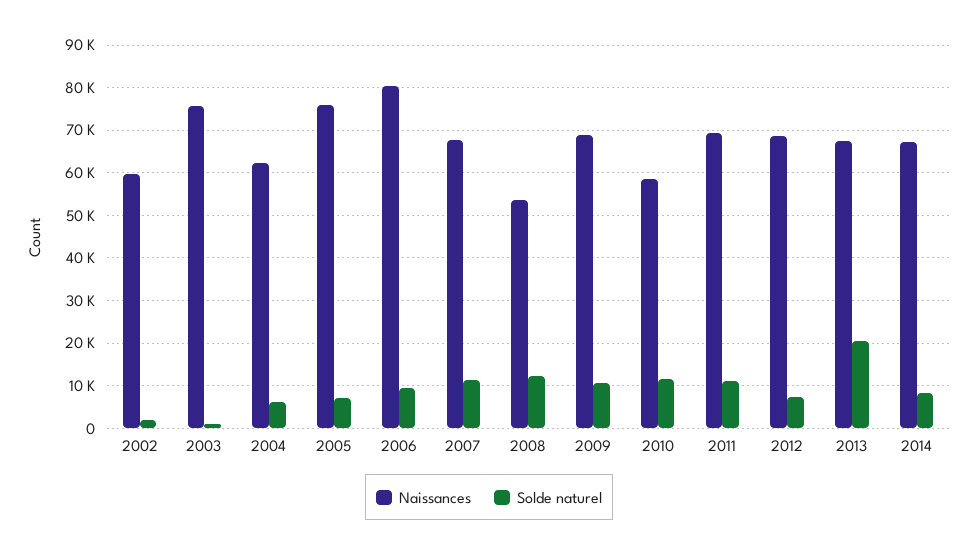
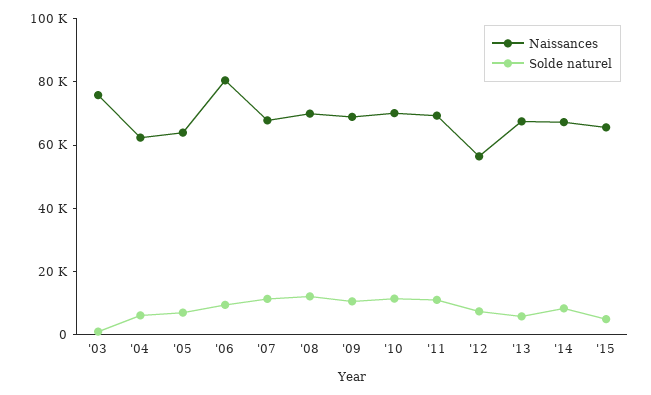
Naissances, 2002: 60000 -> none
Solde naturel, 2002: 2000 -> none
Naissances, 2005: 76000 -> 65000
Naissances, 2008: 54000 -> 70000
Naissances, 2010: 58000 -> 70000
Naissances, 2012: 68000 -> 55000
Solde naturel, 2013: 20000 -> 5000
Naissances, '15: none -> 65000
Solde naturel, '15: none -> 5000

